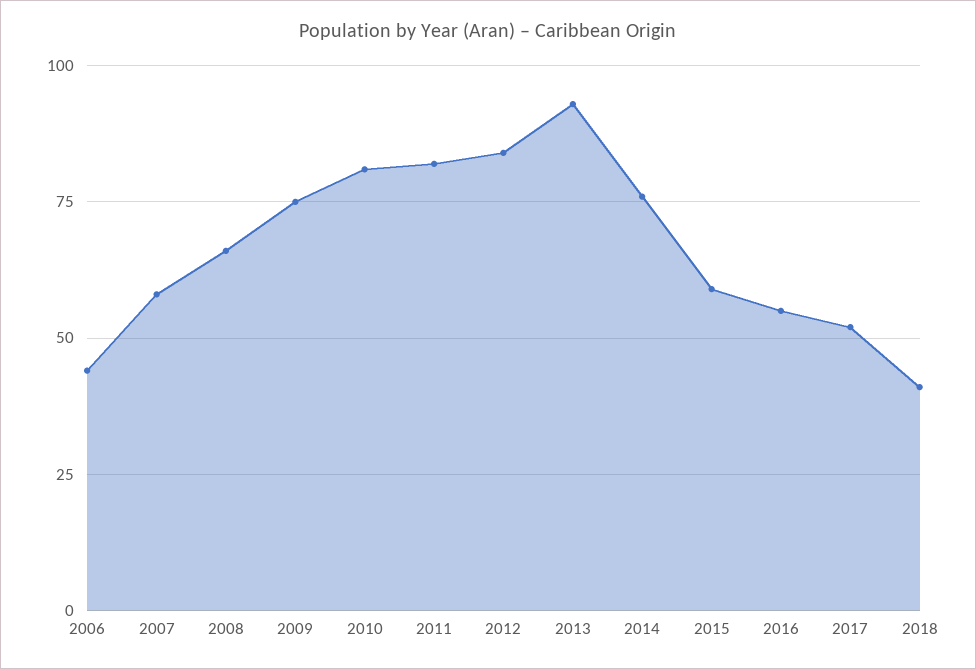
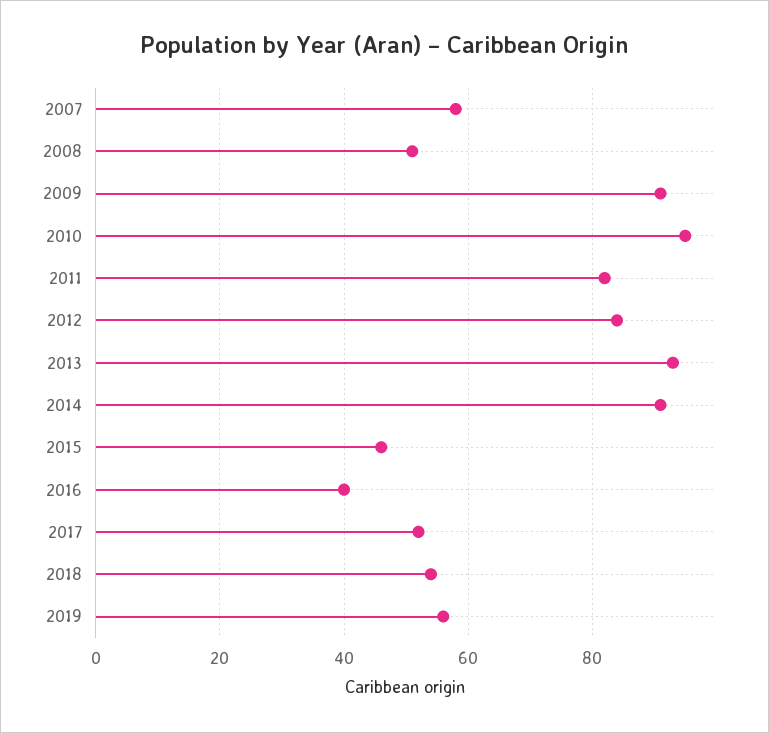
2006: 45 -> none
2008: 65 -> 50
2009: 75 -> 90
2010: 80 -> 95
2014: 75 -> 90
2015: 60 -> 45
2016: 55 -> 40
2018: 40 -> 55
2019: none -> 55

